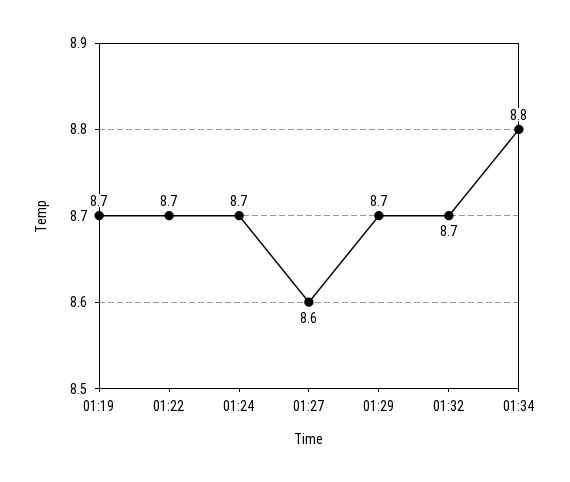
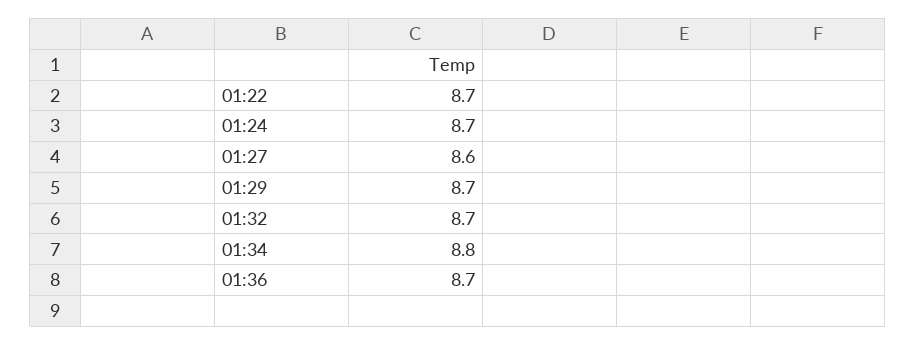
01:19: 8.7 -> none
01:36: none -> 8.7

